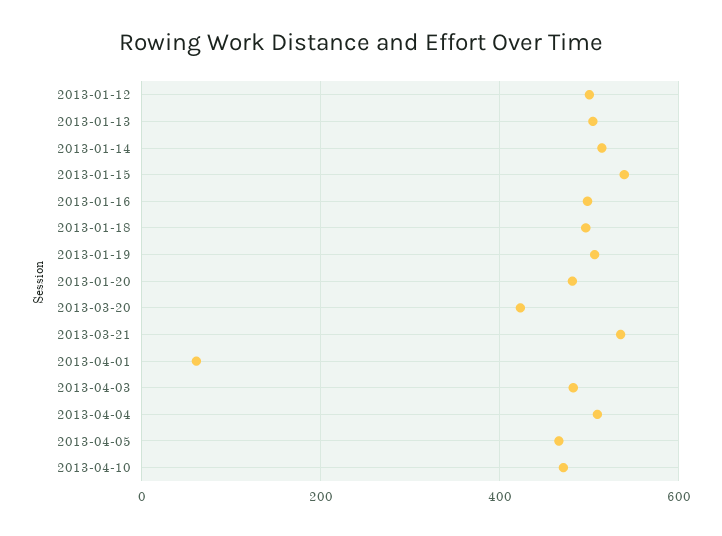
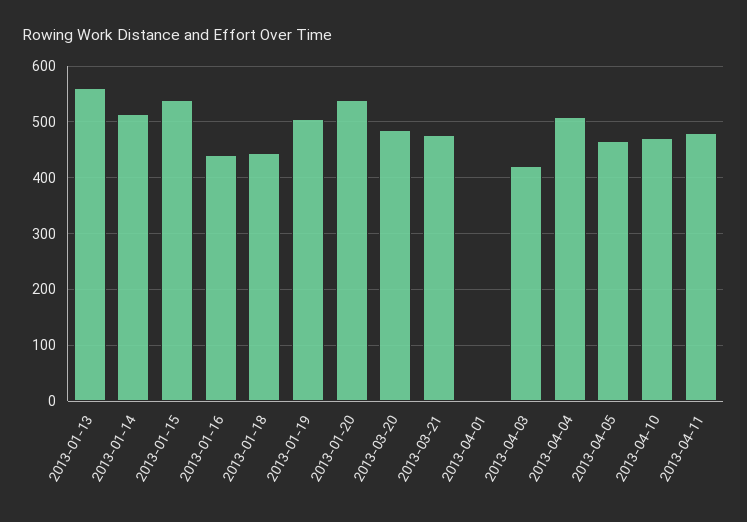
2013-01-12: 500 -> none
2013-01-13: 500 -> 560
2013-01-16: 500 -> 440
2013-01-18: 500 -> 440
2013-01-20: 480 -> 540
2013-03-20: 420 -> 480
2013-03-21: 540 -> 480
2013-04-01: 60 -> 0
2013-04-03: 480 -> 420
2013-04-11: none -> 480

